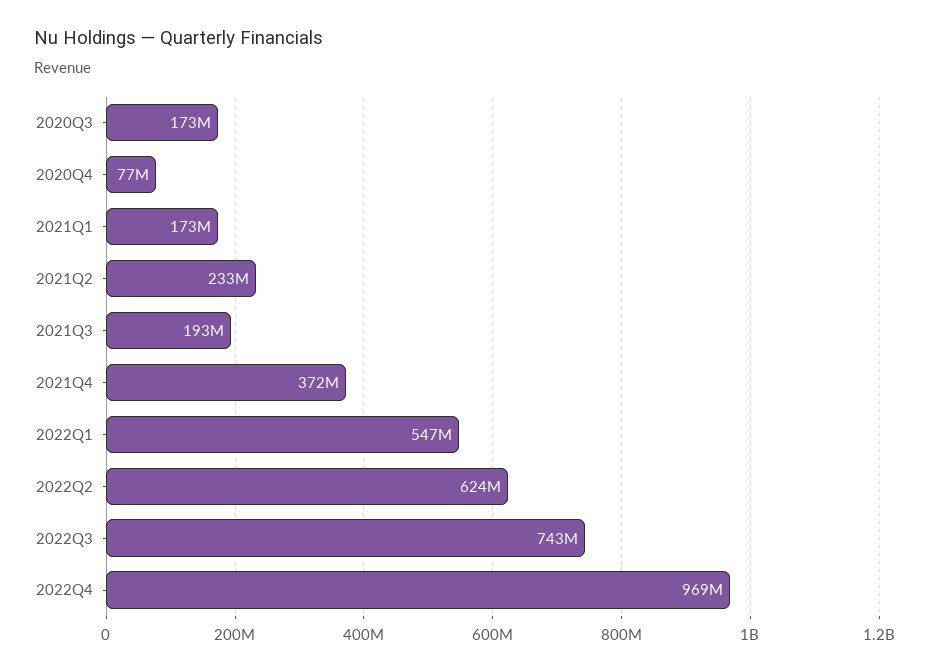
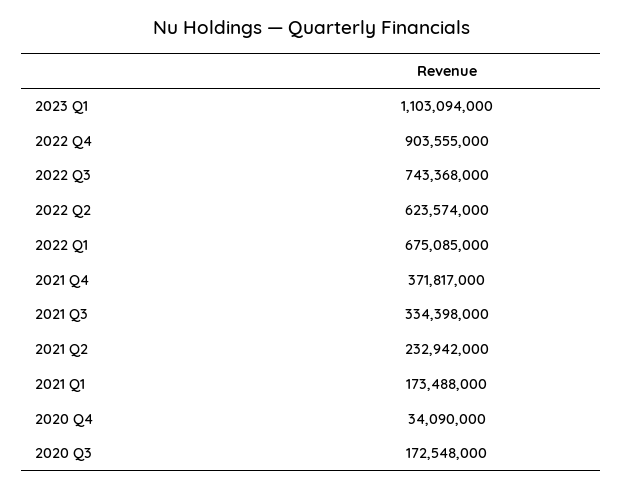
2020Q4: 77000000 -> 34090000
2021Q3: 193000000 -> 334398000
2022Q1: 547000000 -> 675085000
2022Q4: 969000000 -> 903555000
2023 Q1: none -> 1103094000

